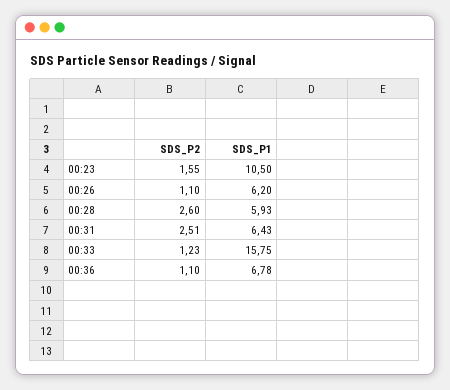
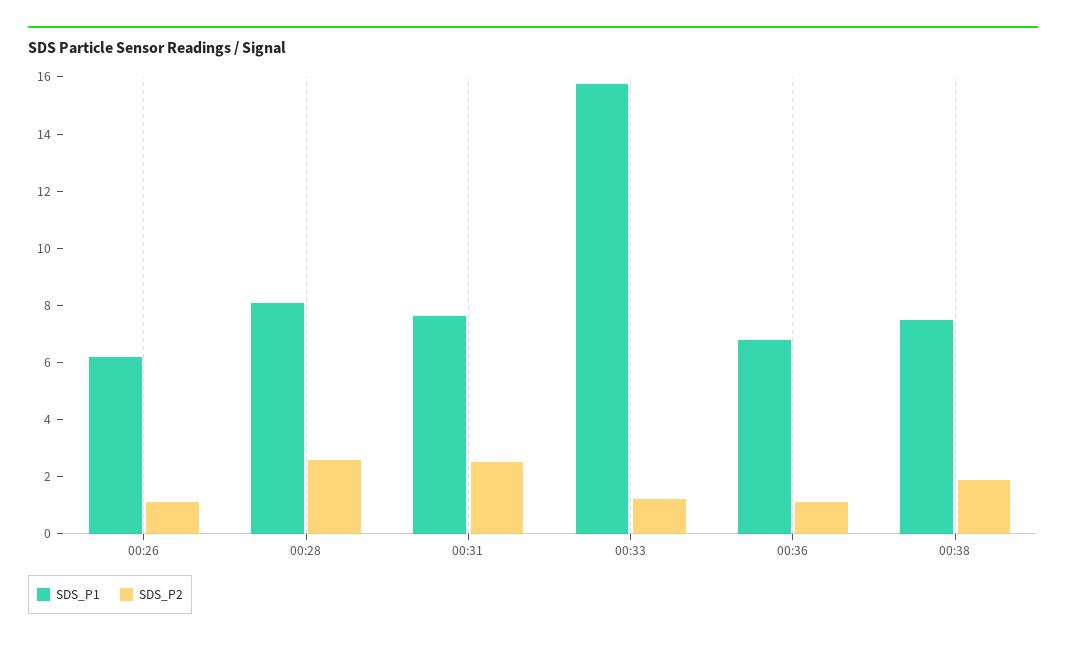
SDS_P2, 00:23: 1.55 -> none
SDS_P1, 00:23: 10.5 -> none
SDS_P1, 00:28: 5.93 -> 8
SDS_P1, 00:31: 6.43 -> 7.5
SDS_P1, 00:38: none -> 7.5
SDS_P2, 00:38: none -> 2

